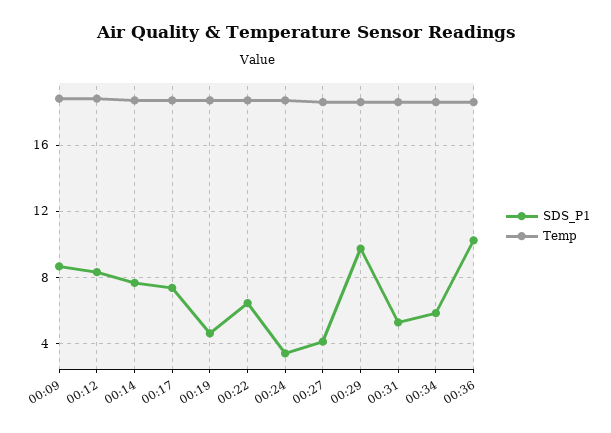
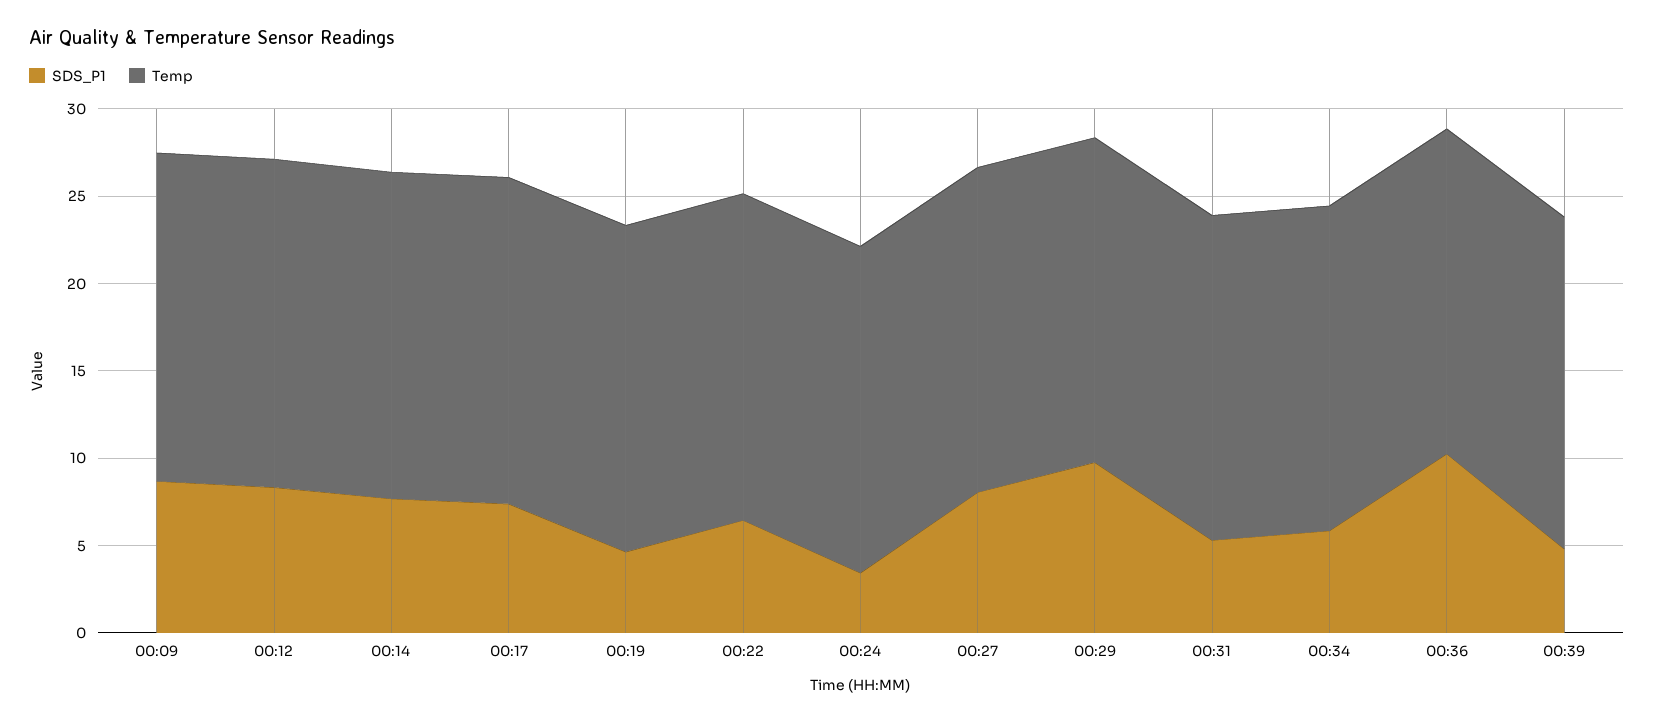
SDS_P1, 00:27: 4 -> 8
SDS_P1, 00:39: none -> 5
Temp, 00:39: none -> 19

